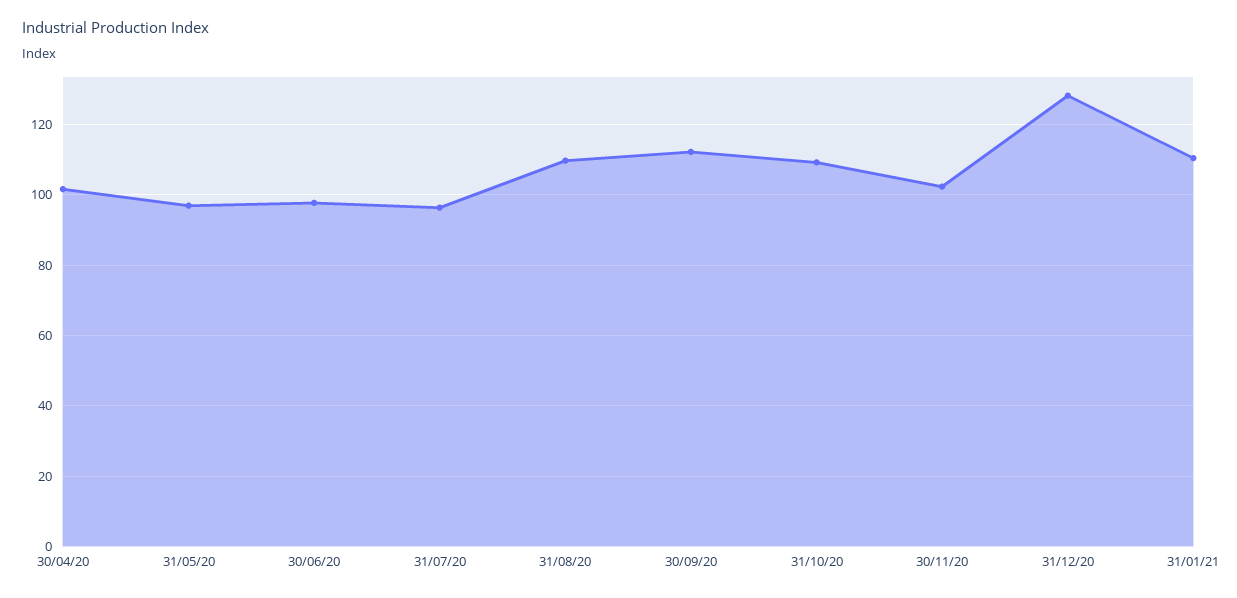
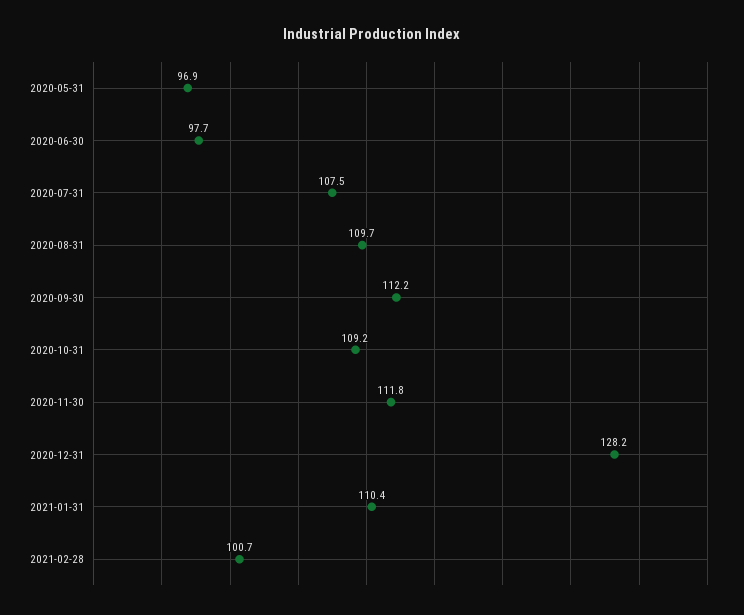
30/04/20: 102 -> none
31/07/20: 96 -> 107.5
30/11/20: 102 -> 111.8
2021-02-28: none -> 100.7

